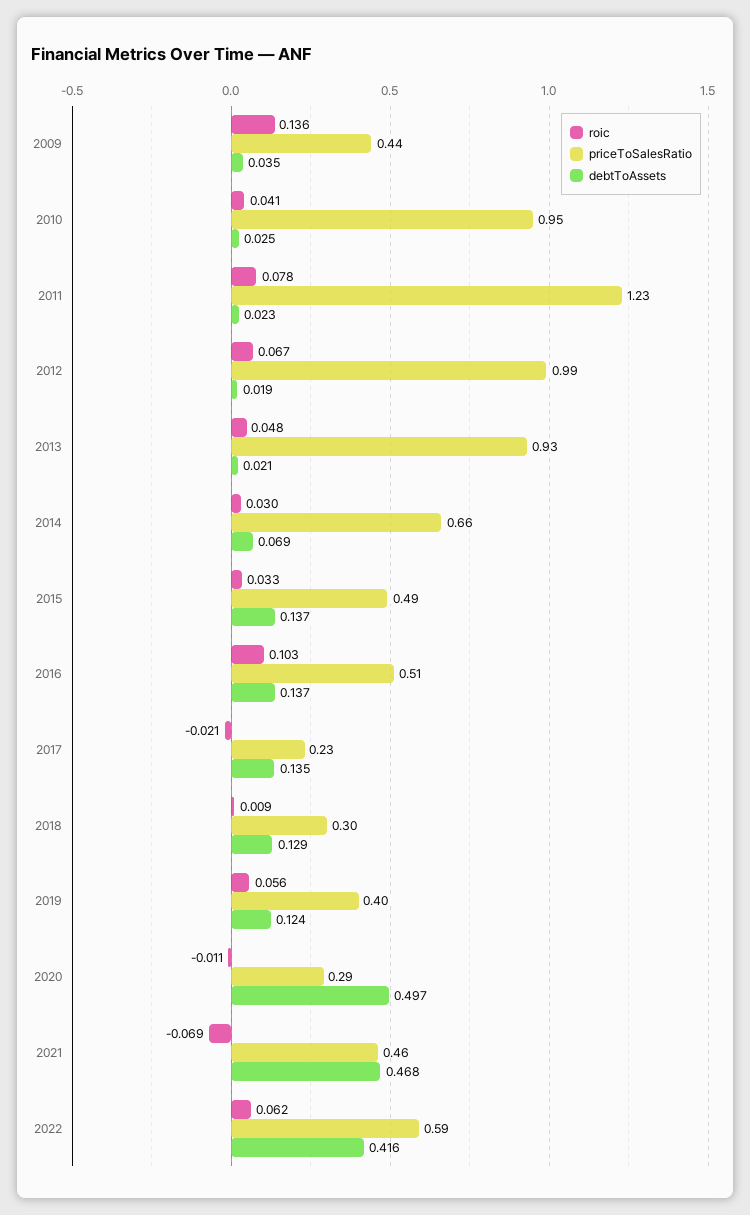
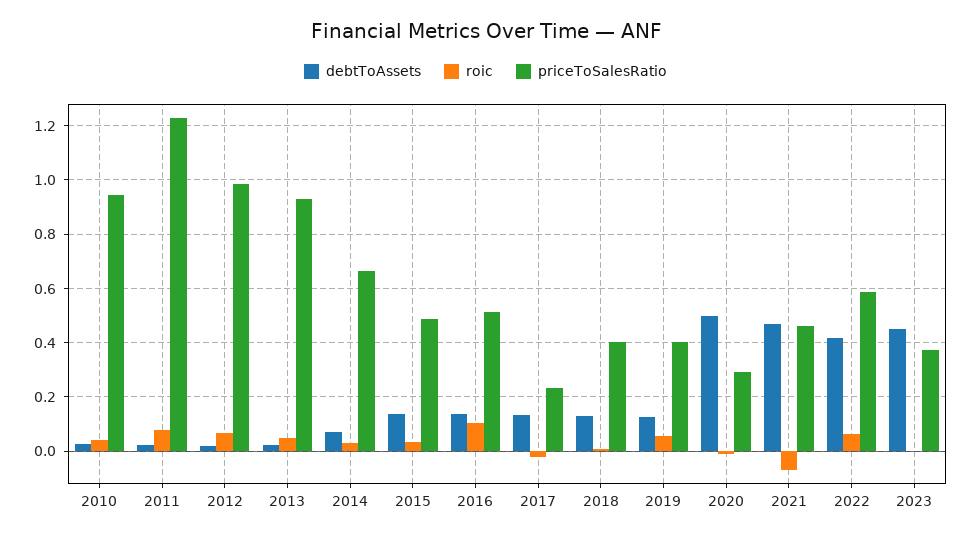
roic, 2009: 0.136 -> none
priceToSalesRatio, 2009: 0.44 -> none
debtToAssets, 2009: 0.035 -> none
priceToSalesRatio, 2018: 0.3 -> 0.4
debtToAssets, 2023: none -> 0.45
roic, 2023: none -> 0
priceToSalesRatio, 2023: none -> 0.375

